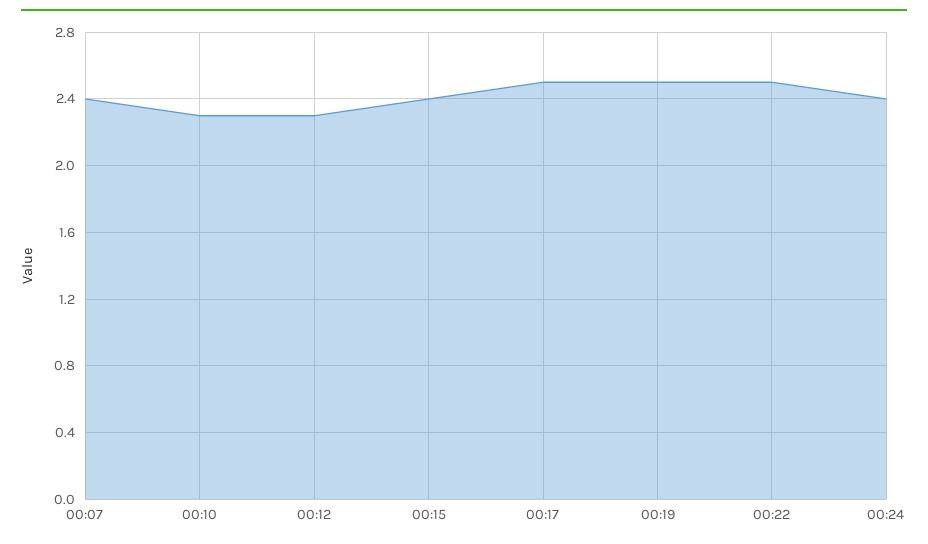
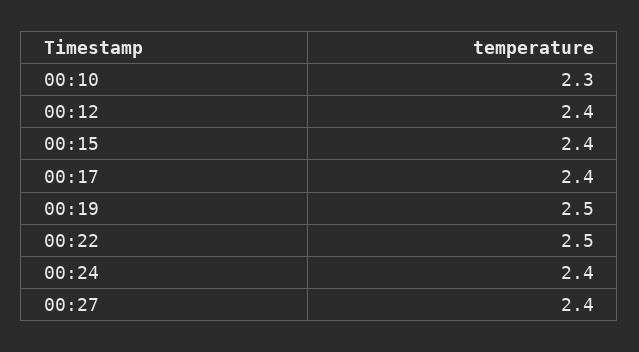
00:07: 2.4 -> none
00:12: 2.3 -> 2.4
00:17: 2.5 -> 2.4
00:27: none -> 2.4

